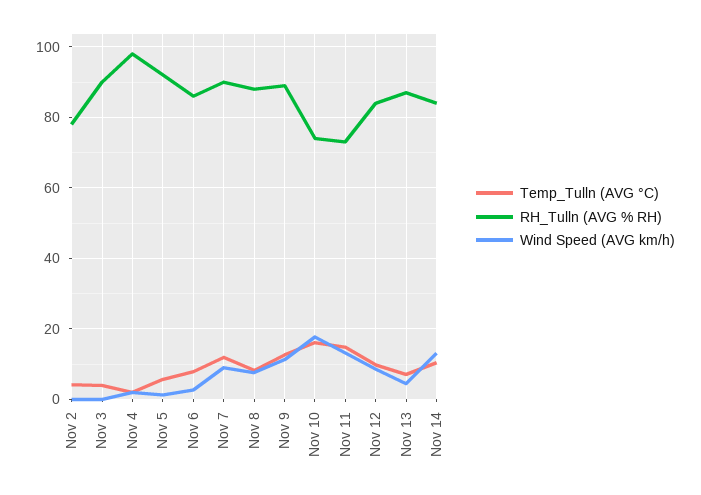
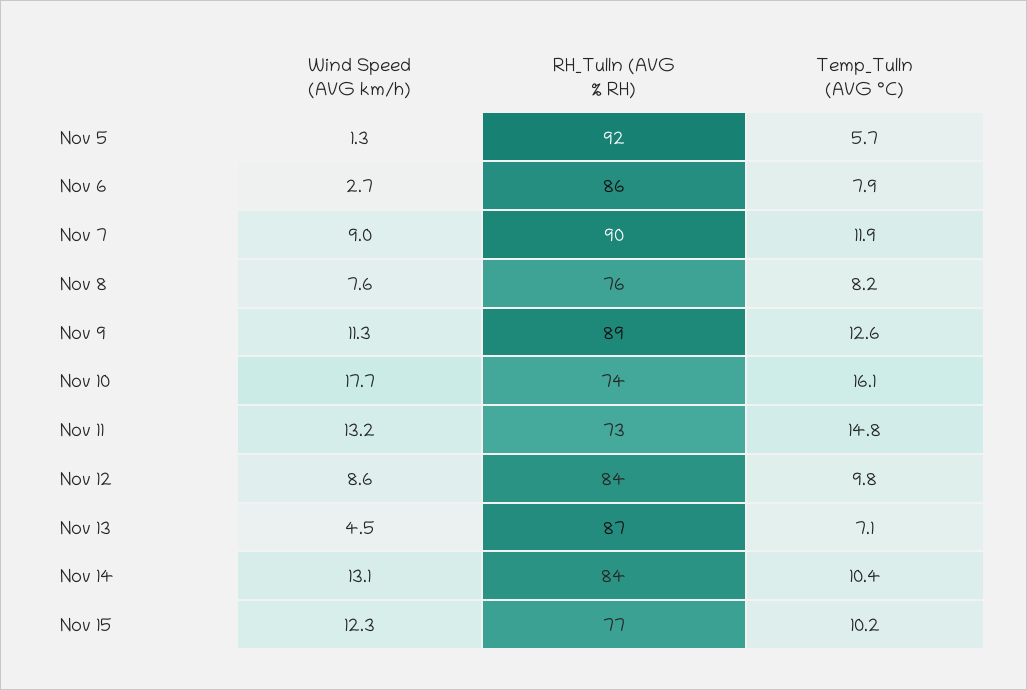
Temp_Tulln (AVG °C), Nov 2: 4 -> none
RH_Tulln (AVG % RH), Nov 2: 78 -> none
Wind Speed (AVG km/h), Nov 2: 0 -> none
Temp_Tulln (AVG °C), Nov 3: 4 -> none
RH_Tulln (AVG % RH), Nov 3: 90 -> none
Wind Speed (AVG km/h), Nov 3: 0 -> none
Temp_Tulln (AVG °C), Nov 4: 2 -> none
RH_Tulln (AVG % RH), Nov 4: 98 -> none
Wind Speed (AVG km/h), Nov 4: 2 -> none
RH_Tulln (AVG % RH), Nov 8: 88 -> 76
Wind Speed (AVG km/h), Nov 15: none -> 12.3
RH_Tulln (AVG % RH), Nov 15: none -> 77
Temp_Tulln (AVG °C), Nov 15: none -> 10.2

